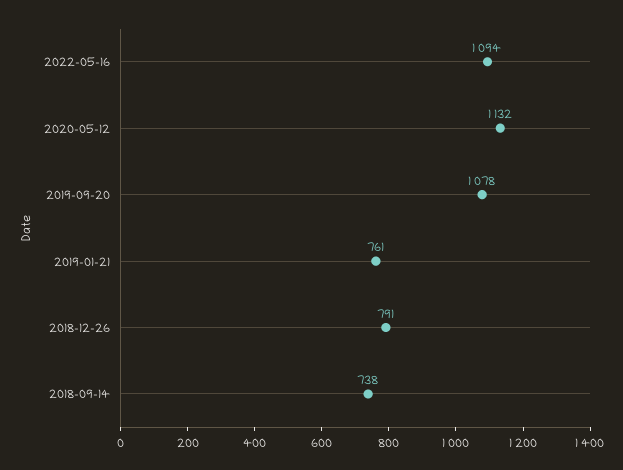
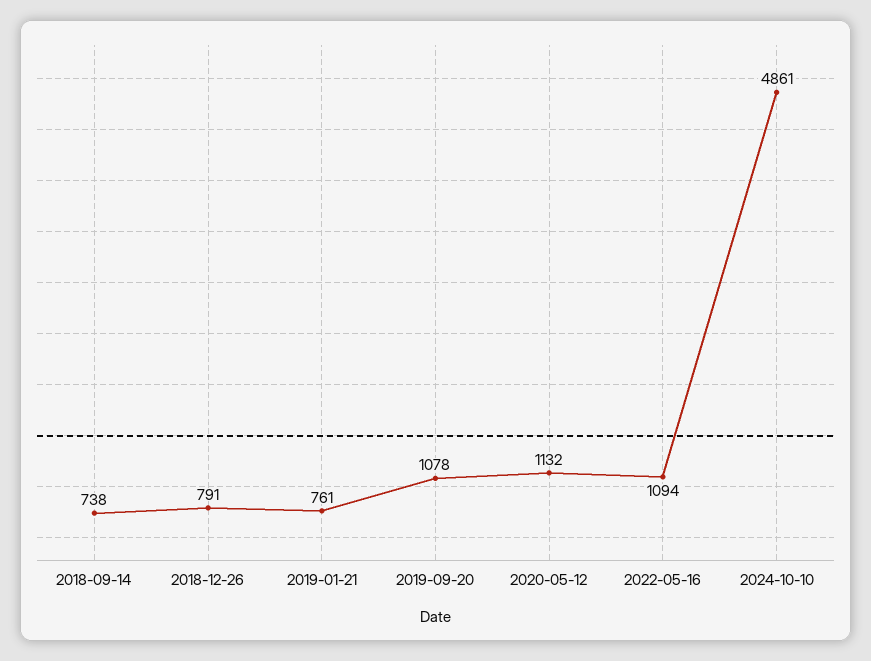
2024-10-10: none -> 4861

